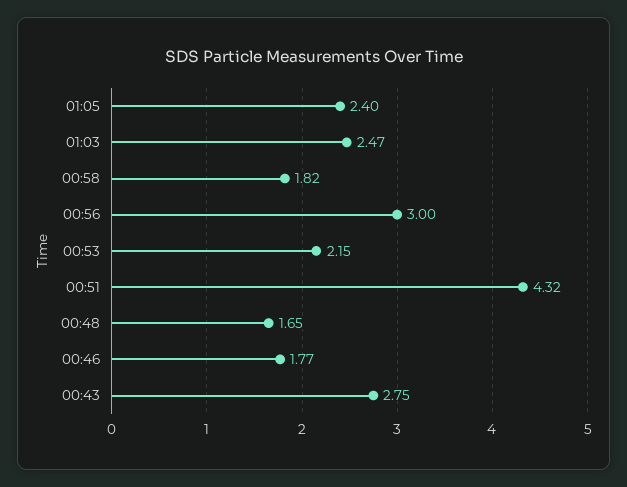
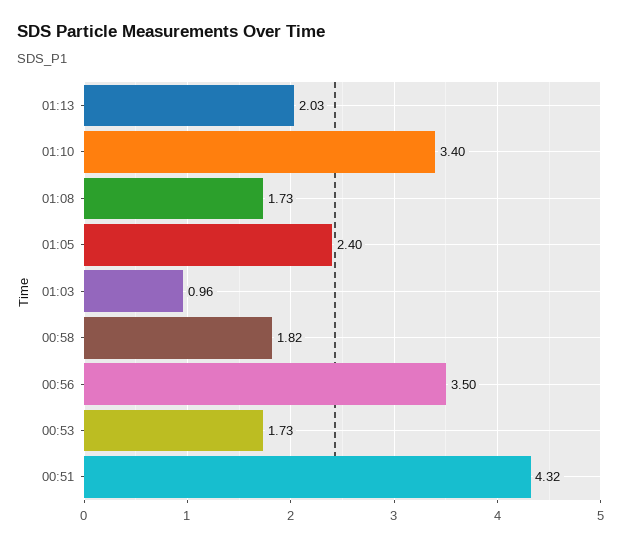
01:03: 2.47 -> 0.96
00:56: 3 -> 3.5
00:53: 2.15 -> 1.73
00:48: 1.65 -> none
00:46: 1.77 -> none
00:43: 2.75 -> none
01:13: none -> 2.03
01:10: none -> 3.4
01:08: none -> 1.73

